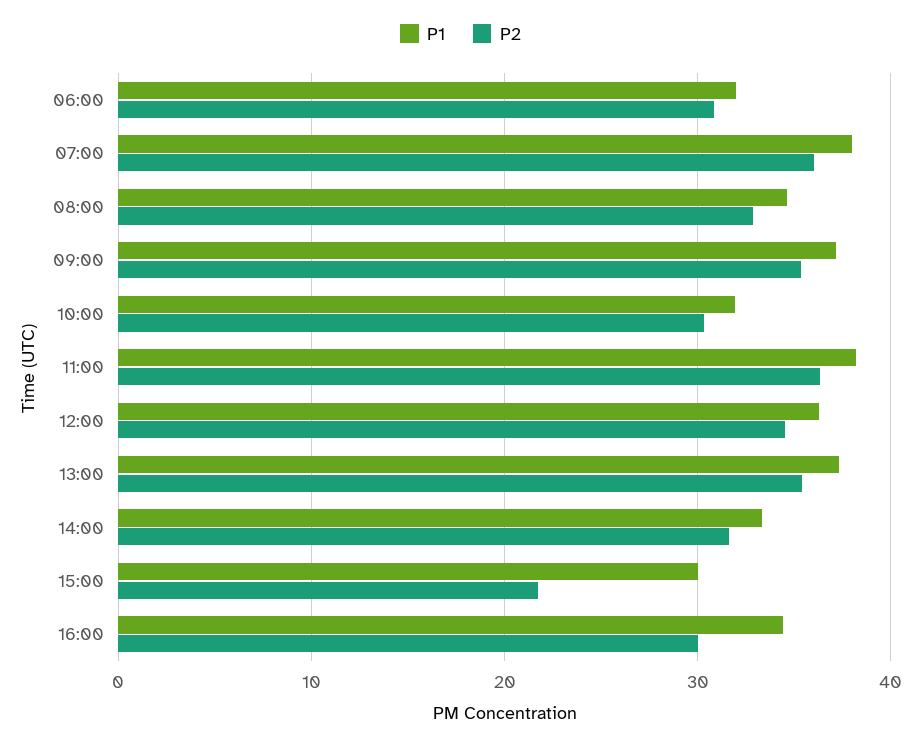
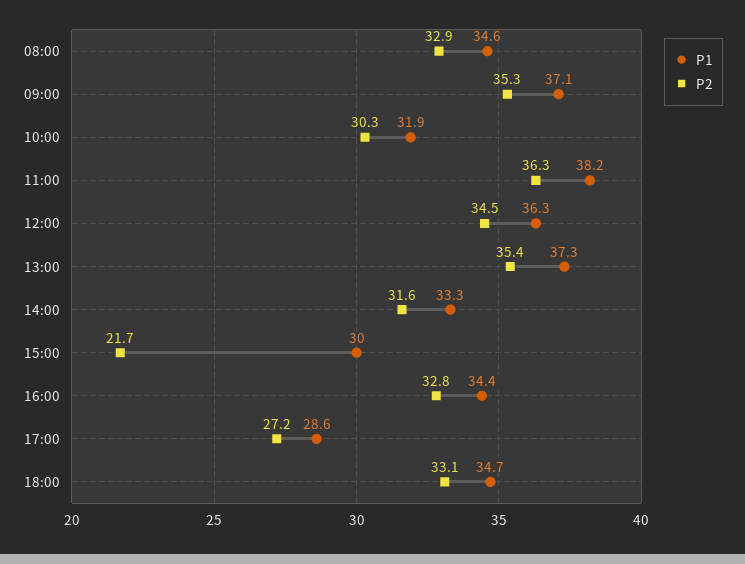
P1, 06:00: 32 -> none
P2, 06:00: 31 -> none
P1, 07:00: 38 -> none
P2, 07:00: 36 -> none
P2, 16:00: 30 -> 32.8
P1, 17:00: none -> 28.6
P2, 17:00: none -> 27.2
P1, 18:00: none -> 34.7
P2, 18:00: none -> 33.1

